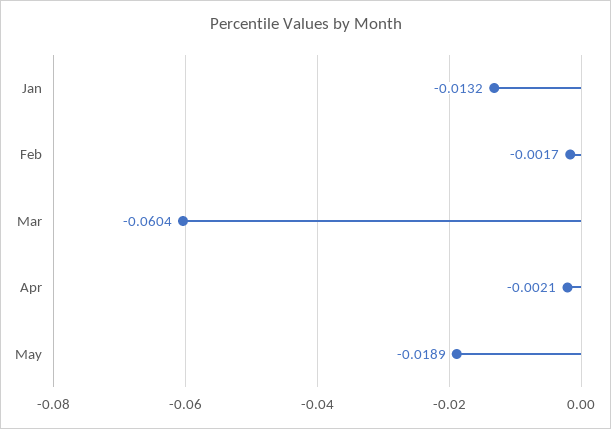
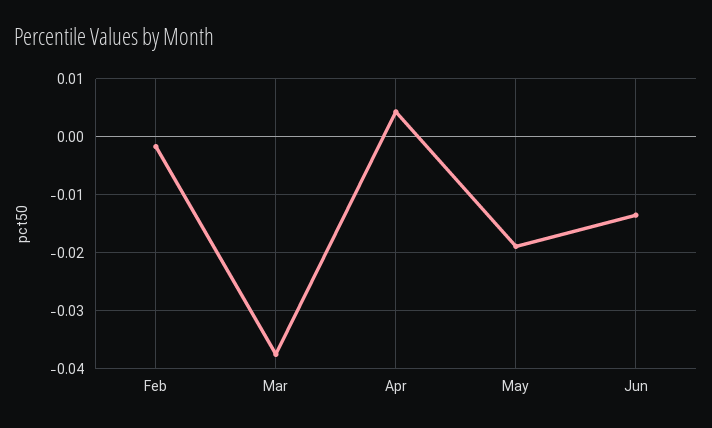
Jan: -0.0132 -> none
Mar: -0.0604 -> -0.038
Apr: -0.0021 -> 0.004
Jun: none -> -0.014

